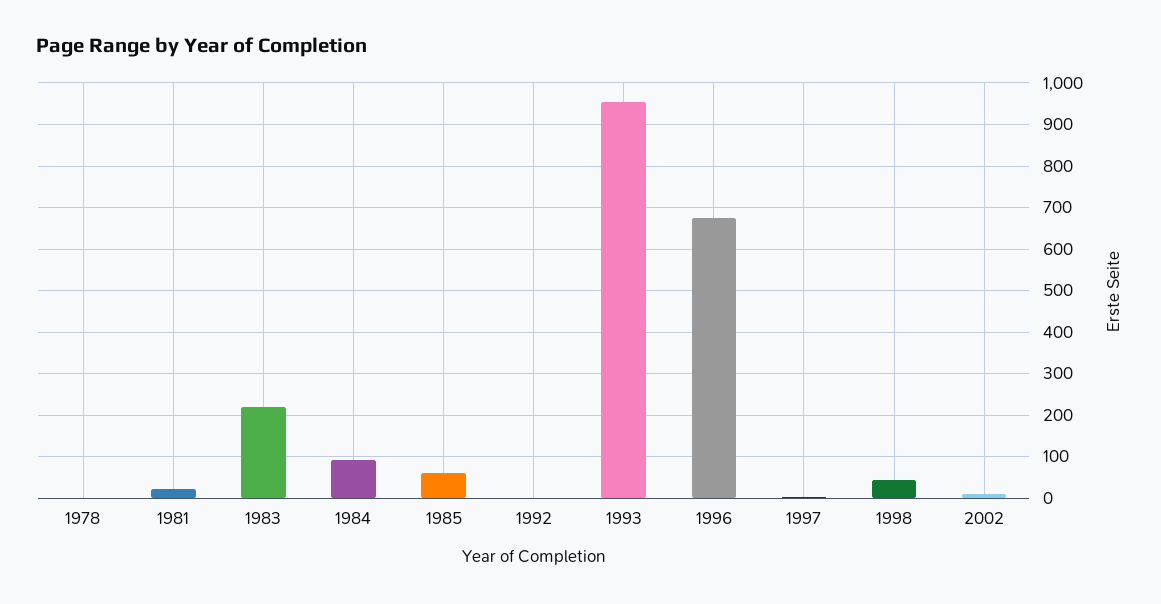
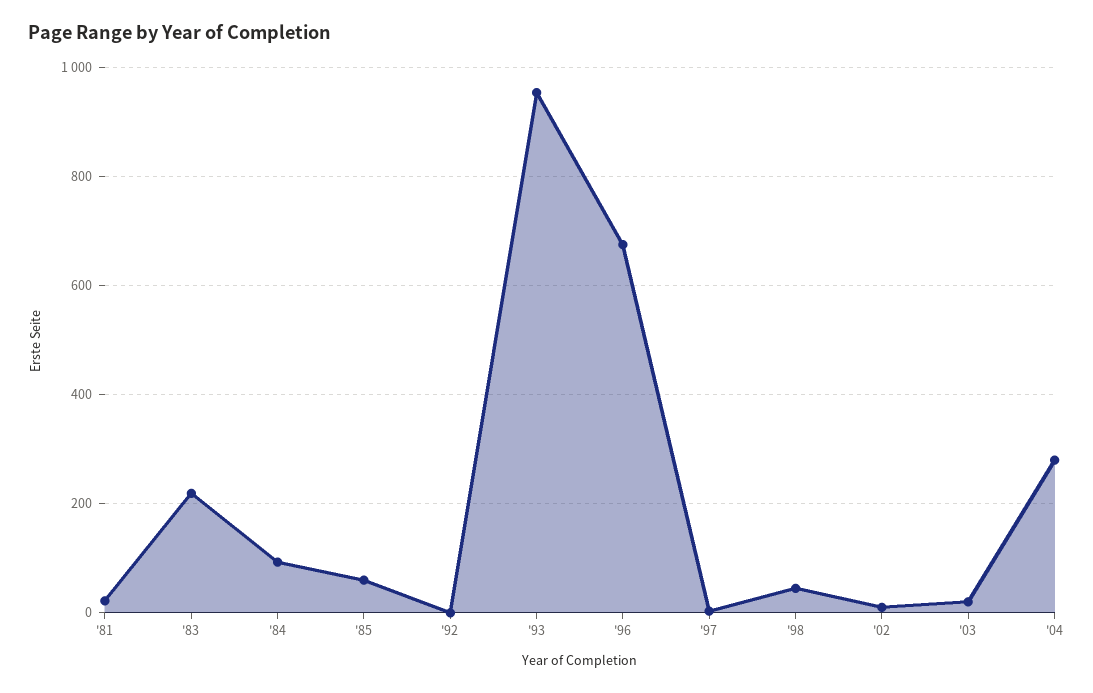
1978: 0 -> none
'03: none -> 20
'04: none -> 280

